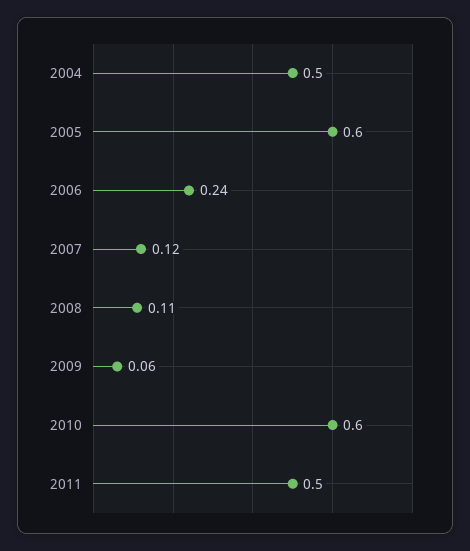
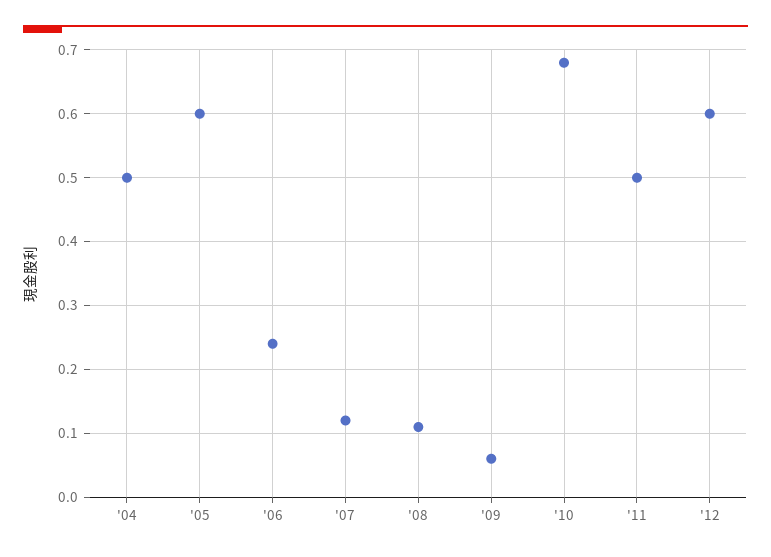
2010: 0.6 -> 0.68
'12: none -> 0.6

